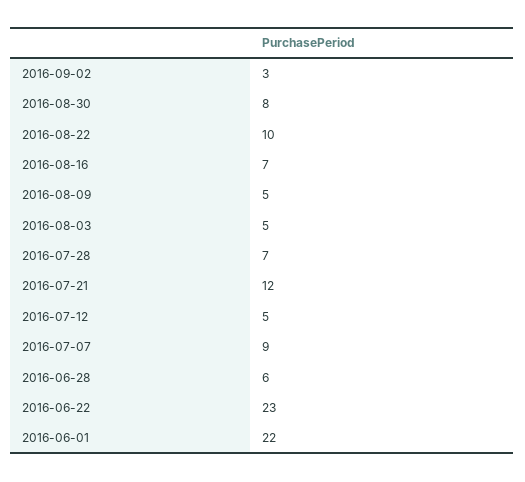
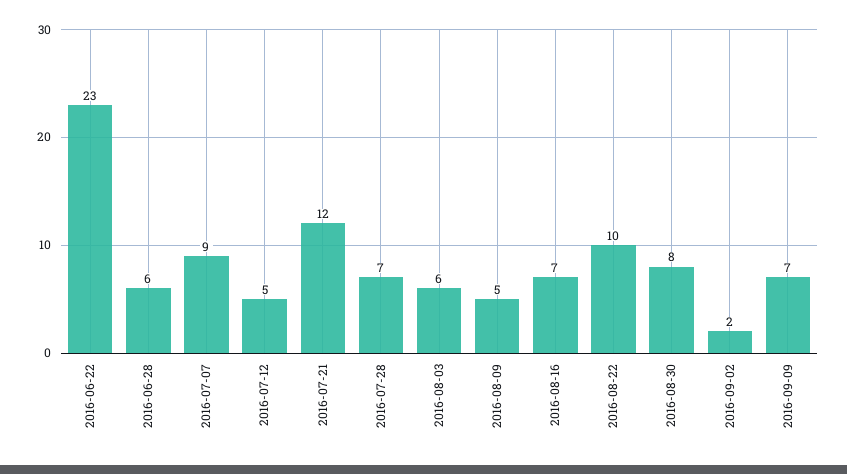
2016-09-02: 3 -> 2
2016-08-03: 5 -> 6
2016-06-01: 22 -> none
2016-09-09: none -> 7

